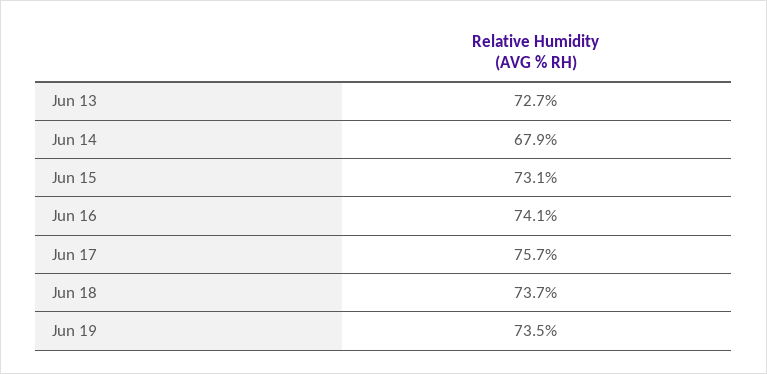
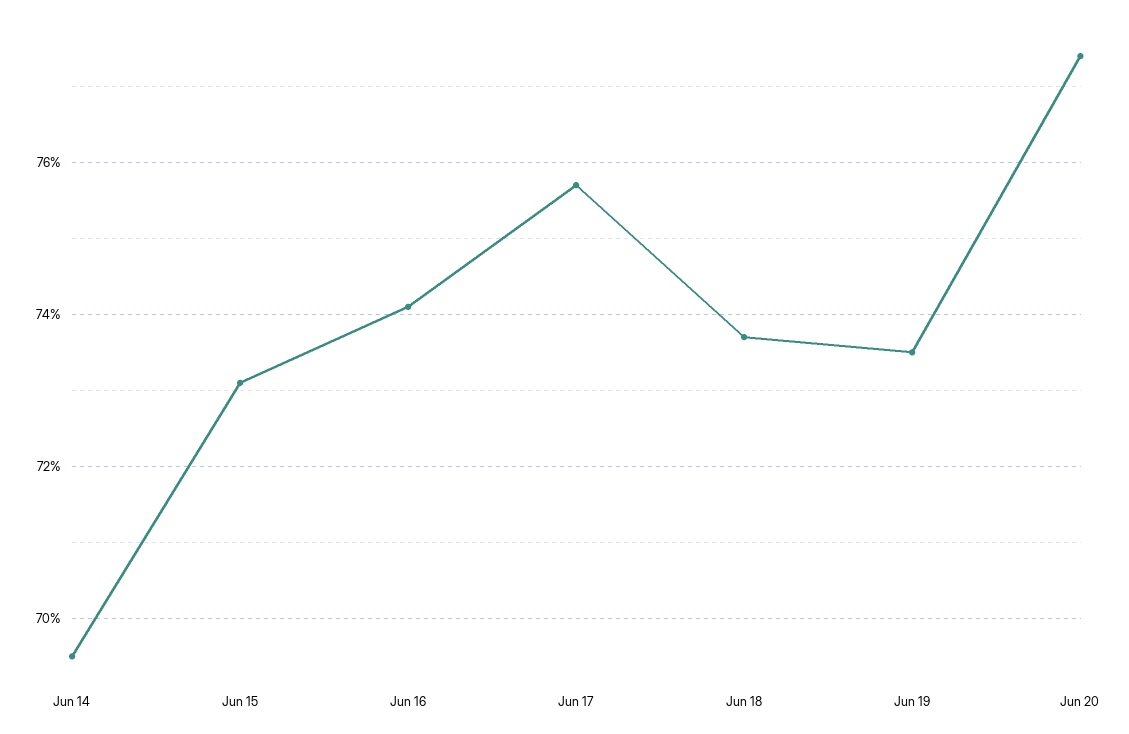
Jun 13: 72.7 -> none
Jun 14: 67.9 -> 69.5
Jun 20: none -> 77.5

